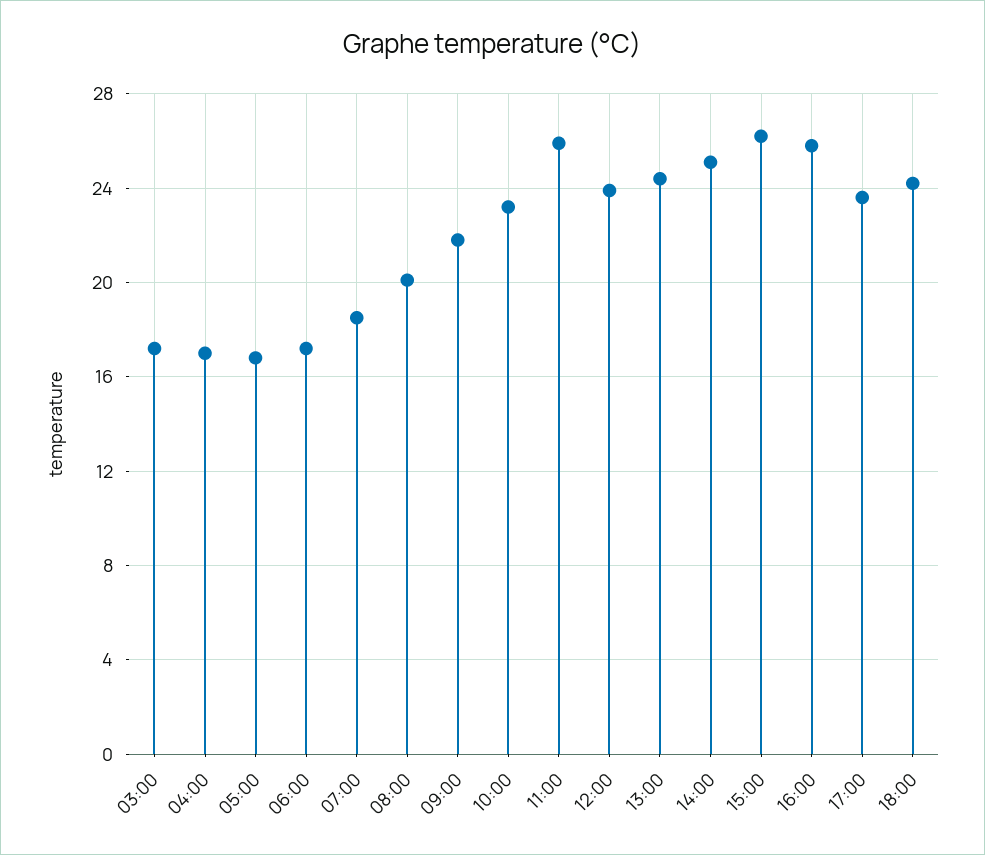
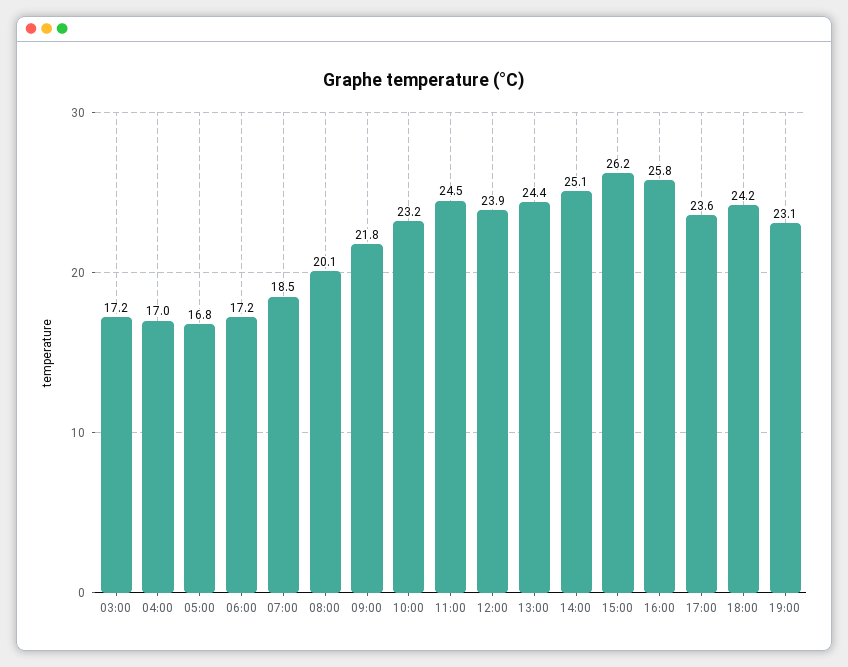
11:00: 26 -> 24.5
19:00: none -> 23.1

